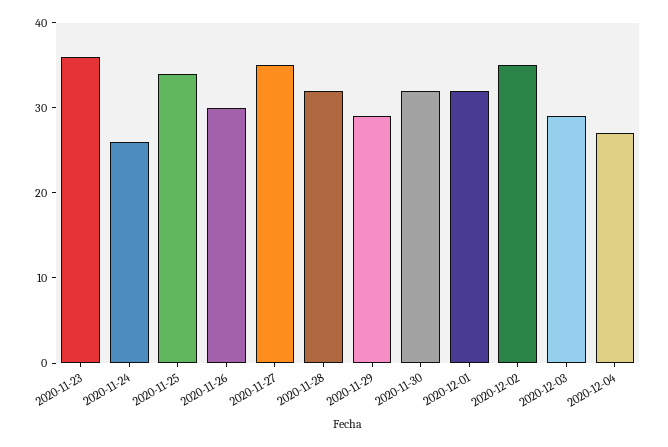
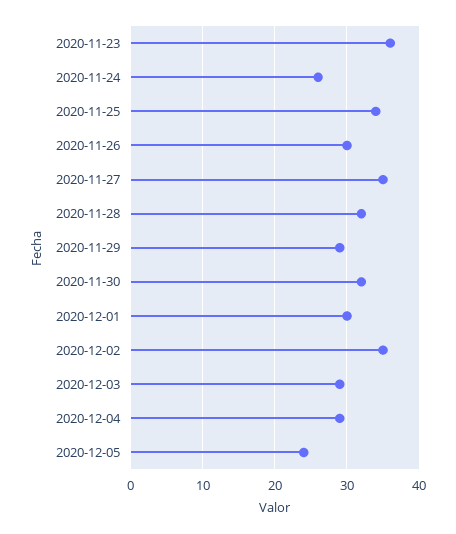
2020-12-01: 32 -> 30
2020-12-04: 27 -> 29
2020-12-05: none -> 24

